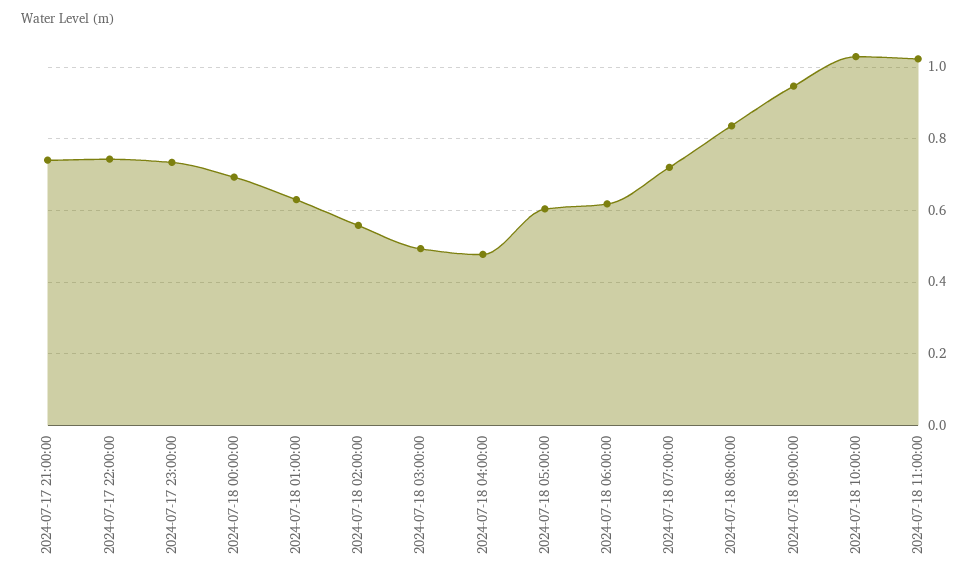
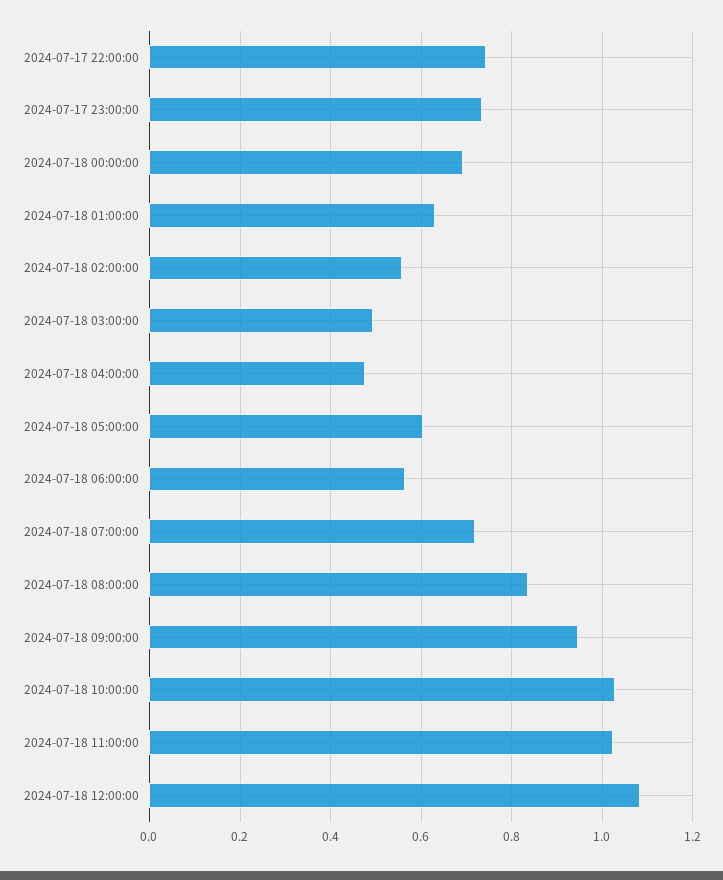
2024-07-17 21:00:00: 0.74 -> none
2024-07-18 06:00:00: 0.62 -> 0.56
2024-07-18 12:00:00: none -> 1.08

